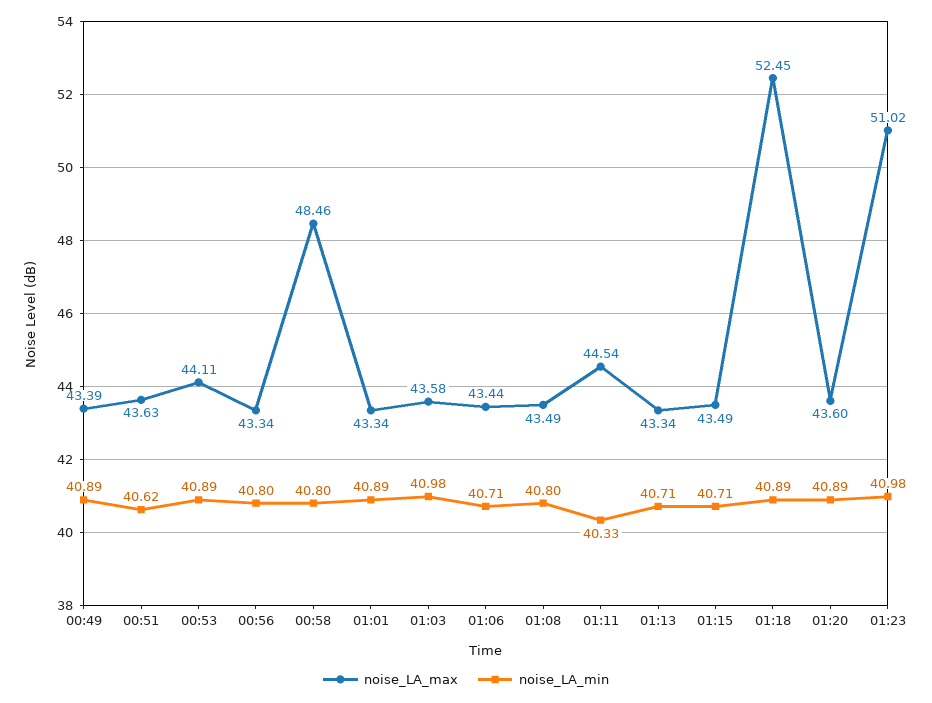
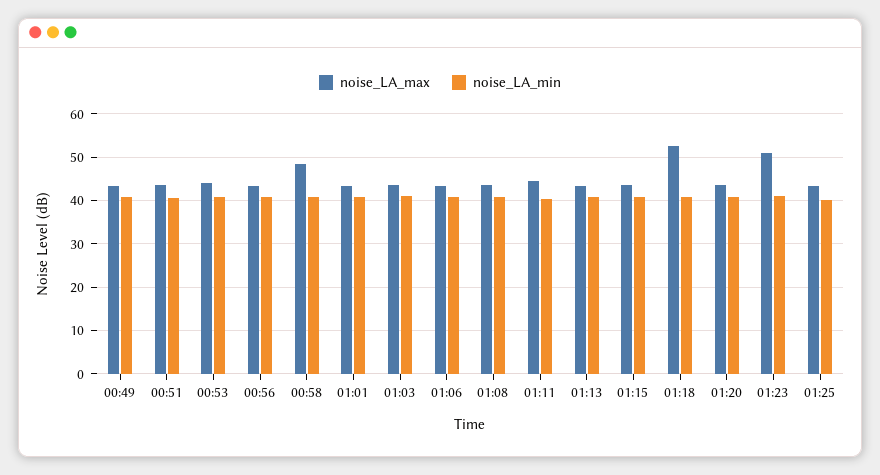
noise_LA_max, 01:25: none -> 44
noise_LA_min, 01:25: none -> 40

